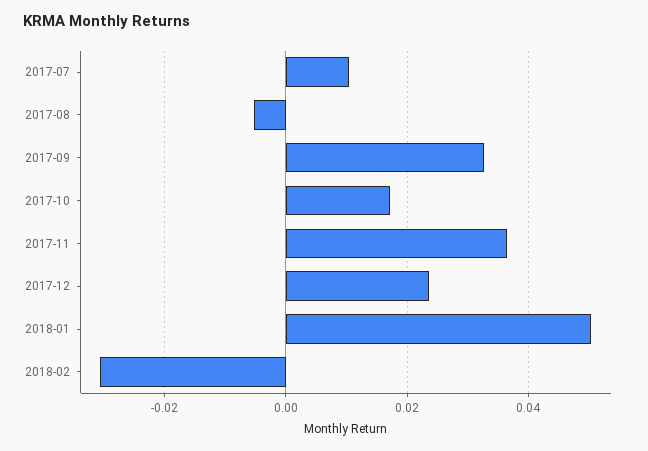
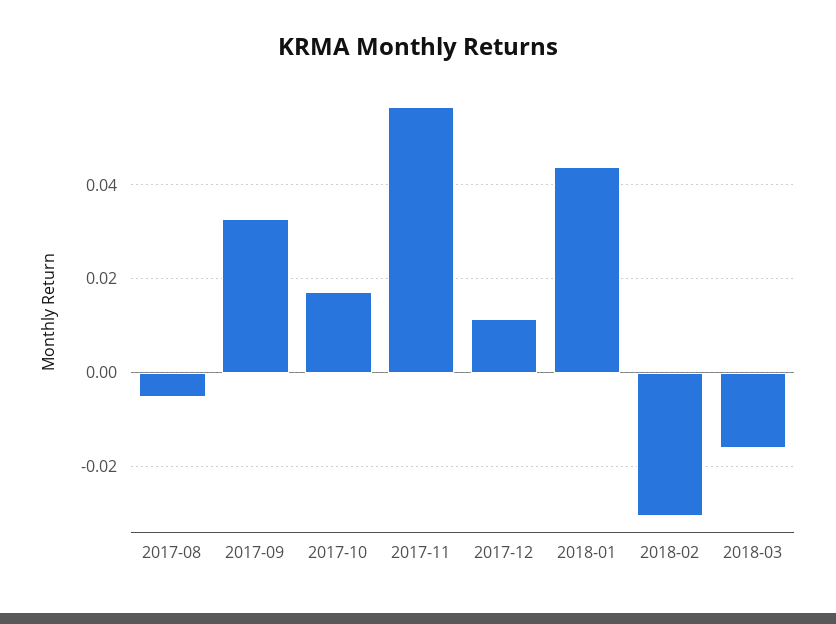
2017-07: 0.01 -> none
2017-11: 0.036 -> 0.056
2017-12: 0.024 -> 0.012
2018-01: 0.05 -> 0.044
2018-03: none -> -0.016

